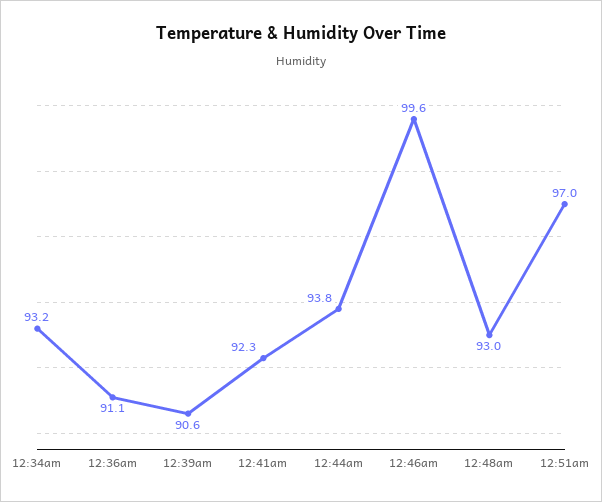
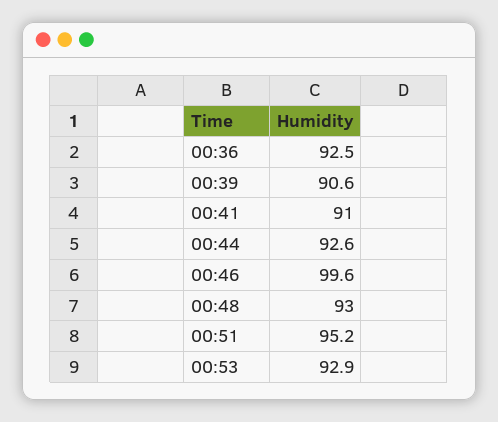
12:34am: 93.2 -> none
12:36am: 91.1 -> 92.5
12:41am: 92.3 -> 91
12:44am: 93.8 -> 92.6
12:51am: 97 -> 95.2
00:53: none -> 92.9

